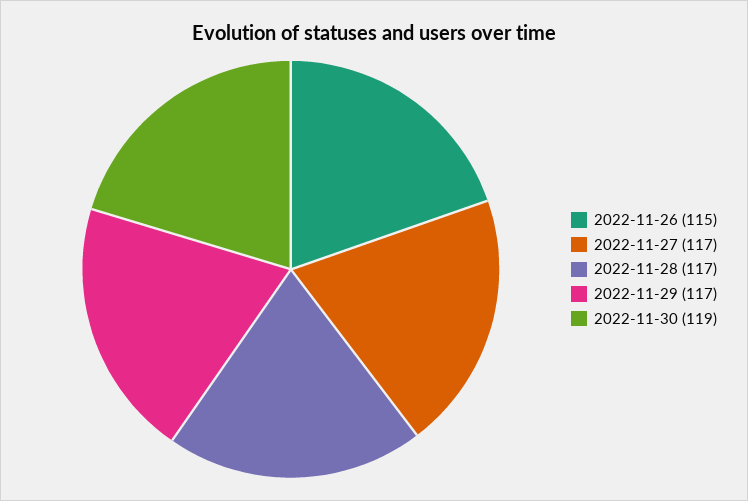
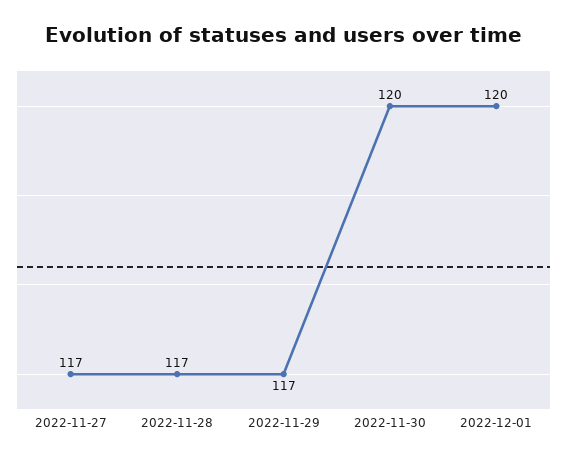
2022-11-26: 115 -> none
2022-11-30: 119 -> 120
2022-12-01: none -> 120

